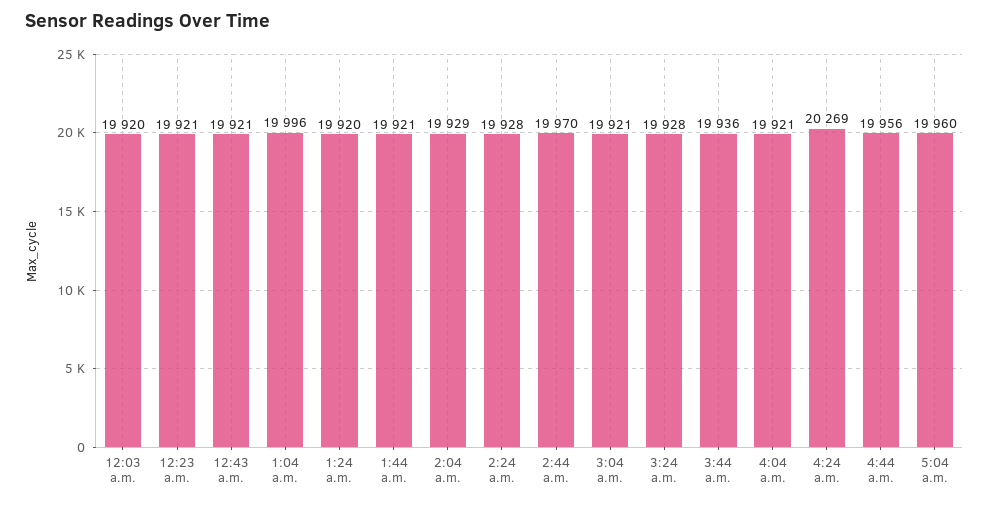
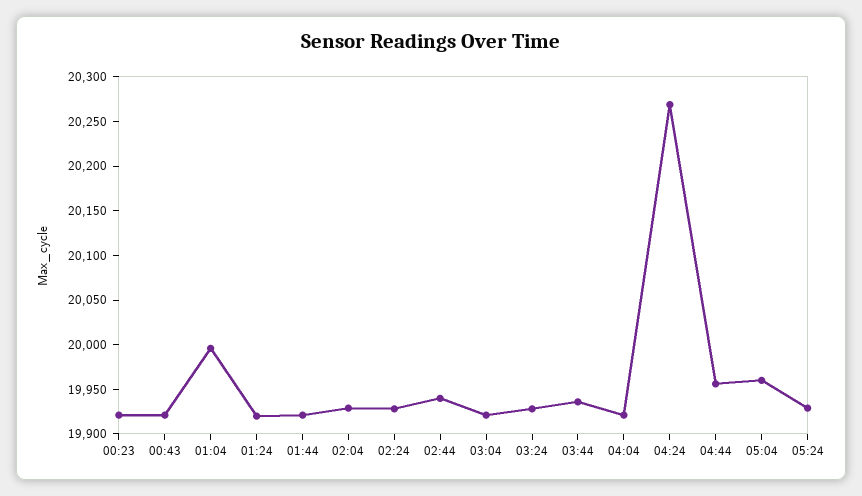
12:03 a.m.: 19920 -> none
2:44 a.m.: 19970 -> 19940
05:24: none -> 19930

